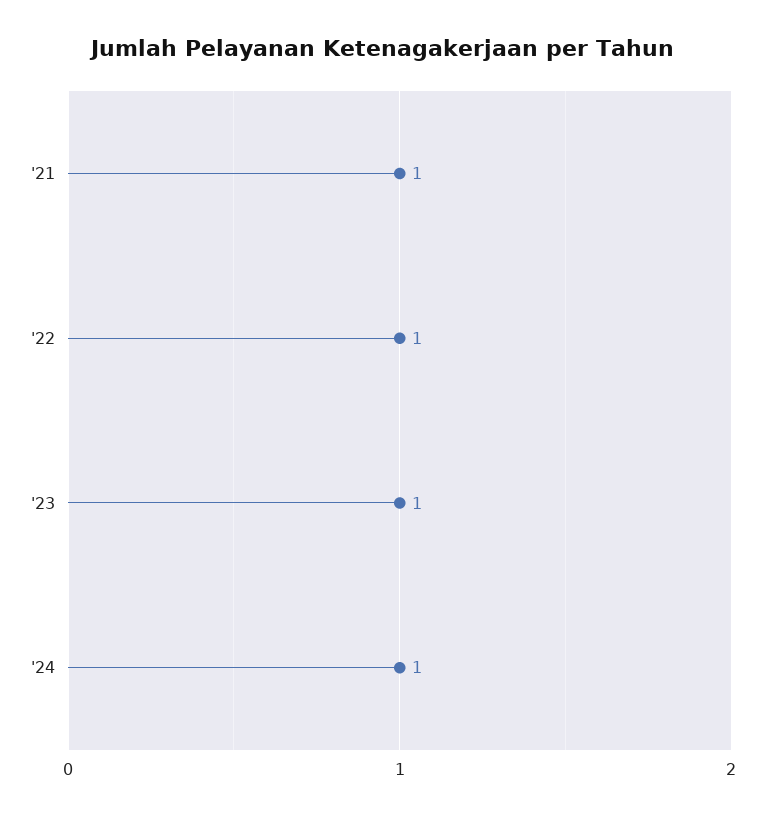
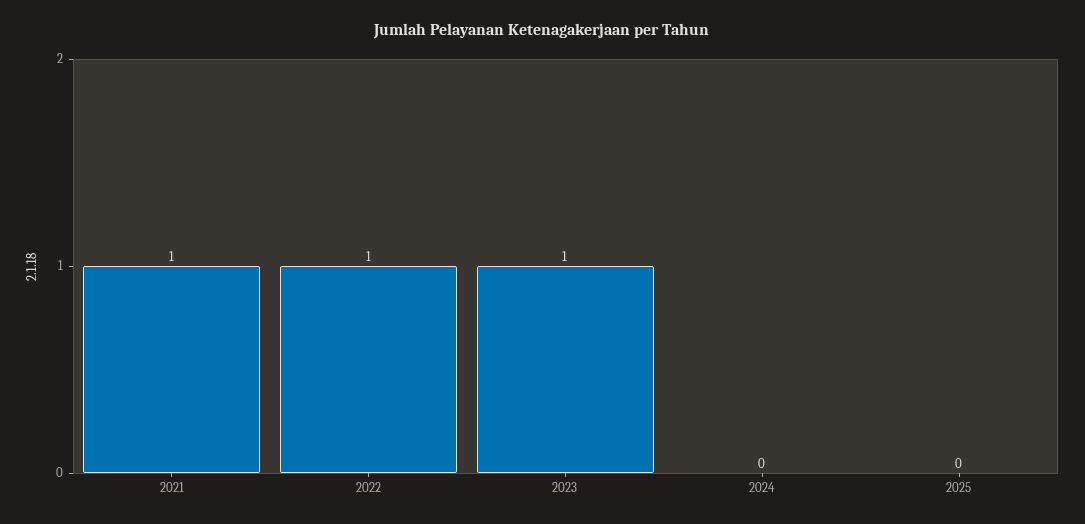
'24: 1 -> 0
2025: none -> 0

